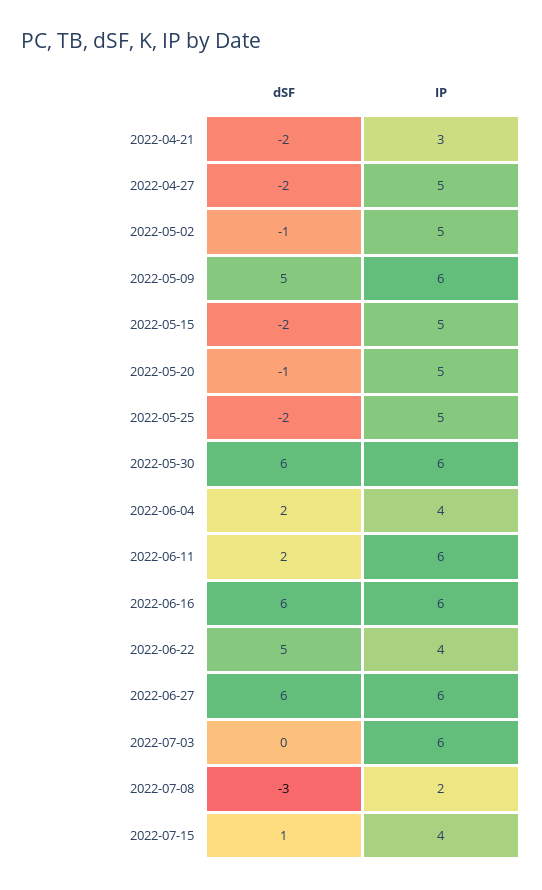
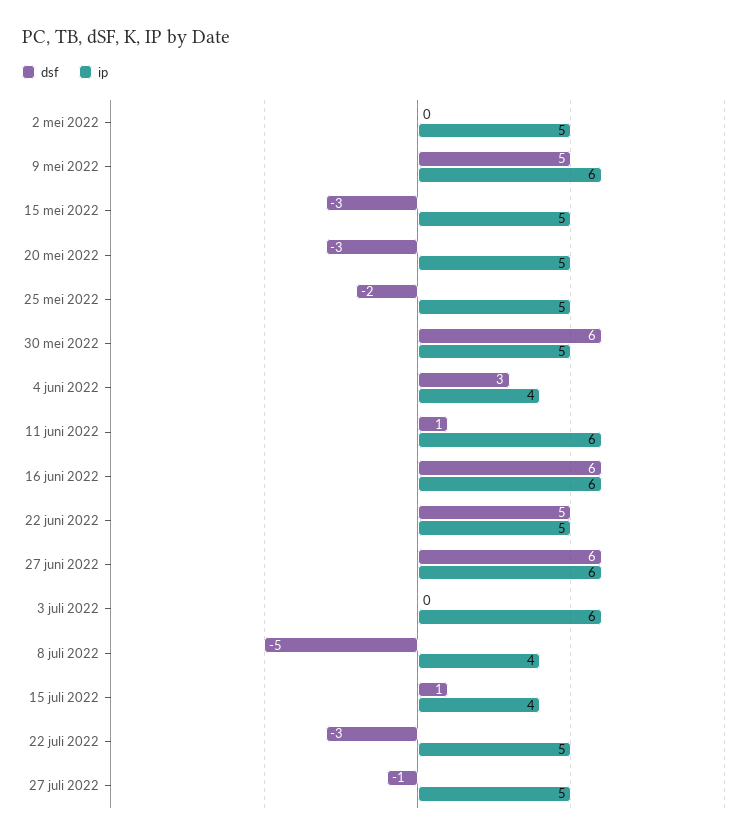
dSF, 2022-04-21: -2 -> none
IP, 2022-04-21: 3 -> none
dSF, 2022-04-27: -2 -> none
IP, 2022-04-27: 5 -> none
dSF, 2022-05-02: -1 -> 0
dSF, 2022-05-15: -2 -> -3
dSF, 2022-05-20: -1 -> -3
IP, 2022-05-30: 6 -> 5
dSF, 2022-06-04: 2 -> 3
dSF, 2022-06-11: 2 -> 1
IP, 2022-06-22: 4 -> 5
dSF, 2022-07-08: -3 -> -5
IP, 2022-07-08: 2 -> 4
dSF, 22 juli 2022: none -> -3
IP, 22 juli 2022: none -> 5
dSF, 27 juli 2022: none -> -1
IP, 27 juli 2022: none -> 5

